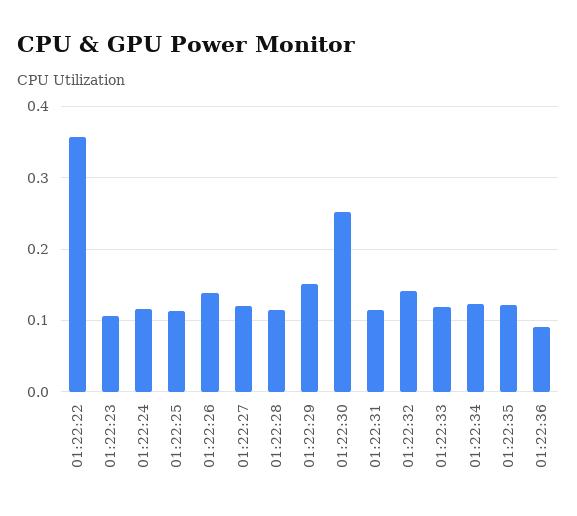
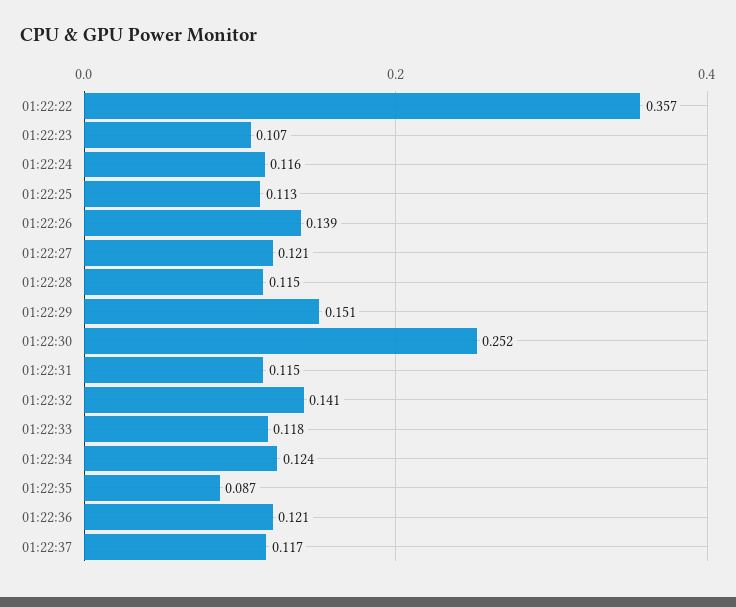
01:22:35: 0.12 -> 0.087
01:22:36: 0.09 -> 0.121
01:22:37: none -> 0.117

